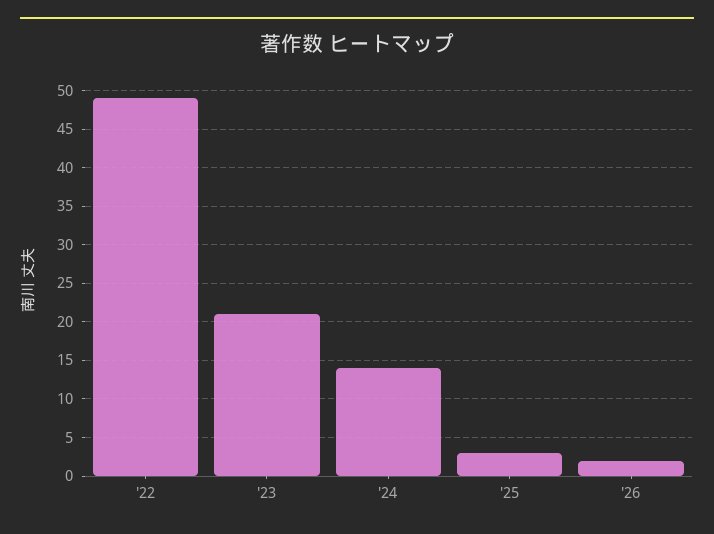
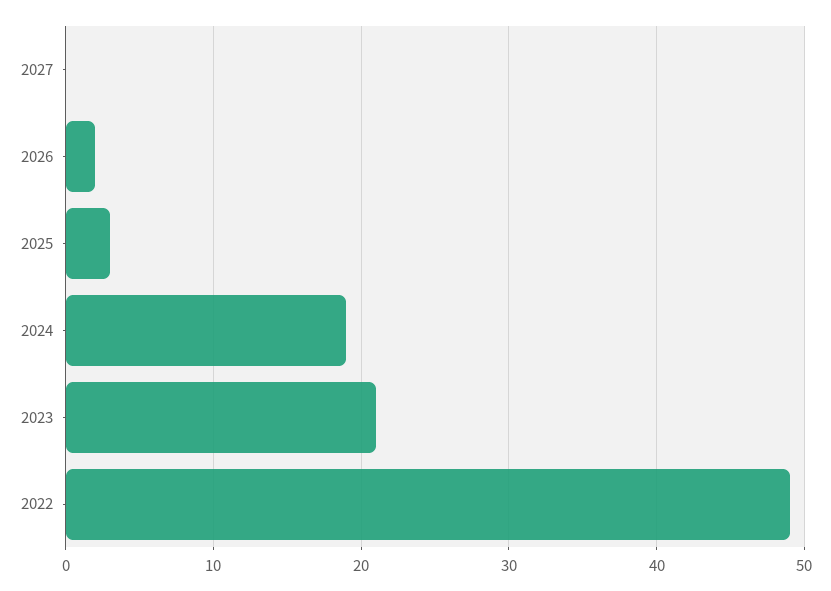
'24: 14 -> 19
2027: none -> 0

